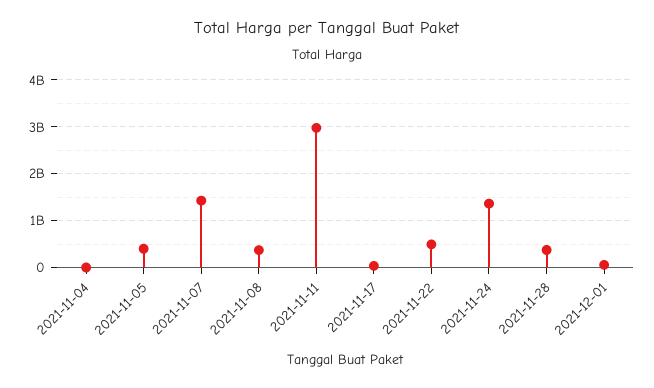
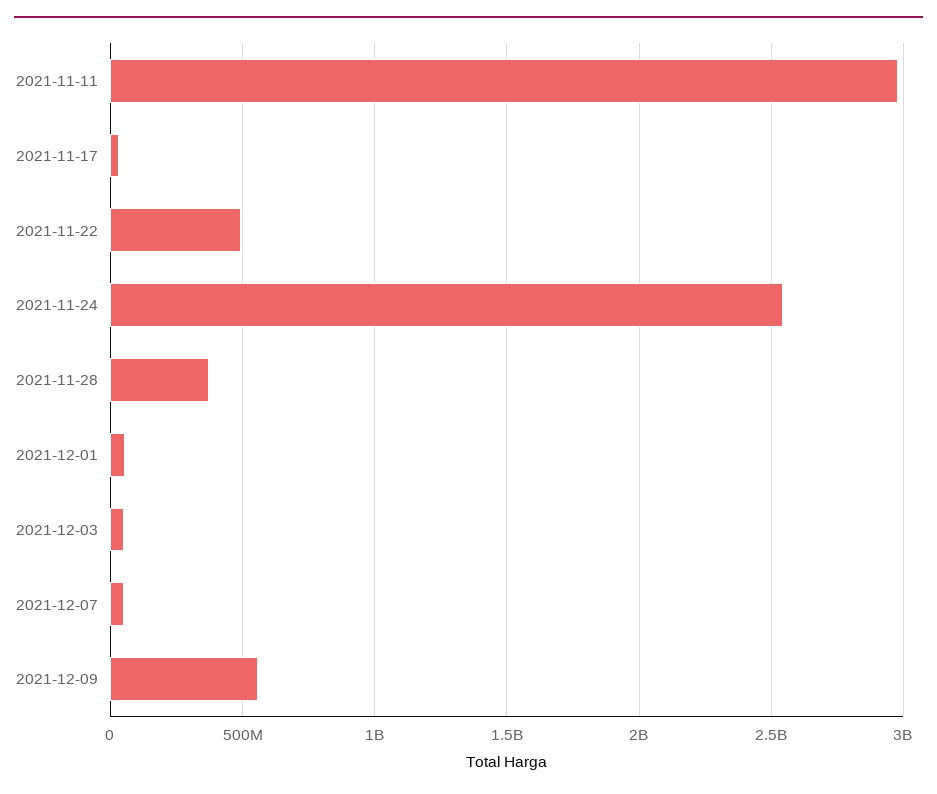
2021-11-04: 0 -> none
2021-11-05: 400000000 -> none
2021-11-07: 1400000000 -> none
2021-11-08: 400000000 -> none
2021-11-24: 1400000000 -> 2550000000
2021-12-03: none -> 50000000
2021-12-07: none -> 50000000
2021-12-09: none -> 550000000

